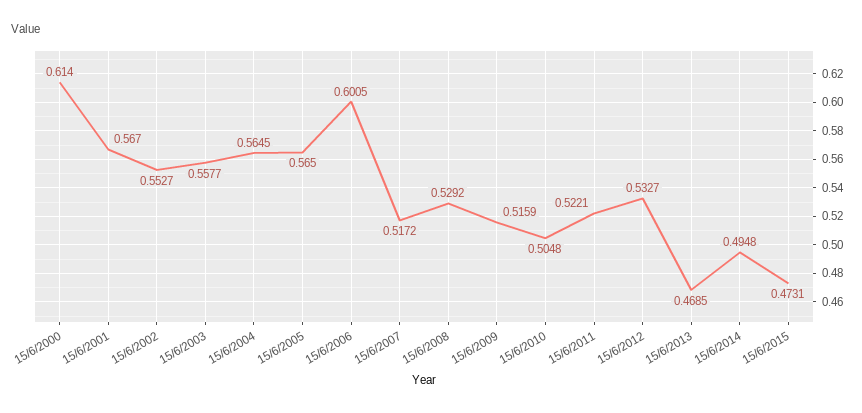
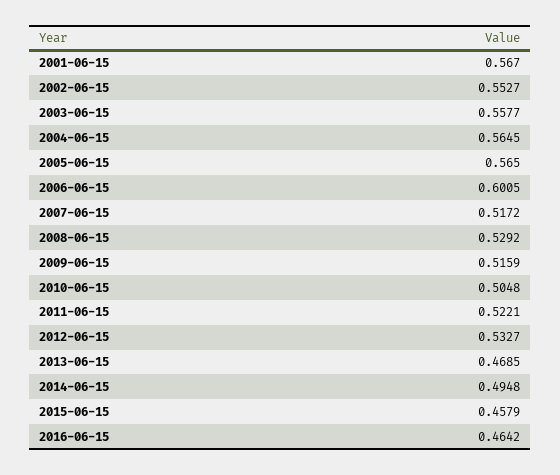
15/6/2000: 0.614 -> none
15/6/2015: 0.4731 -> 0.4579
2016-06-15: none -> 0.4642

